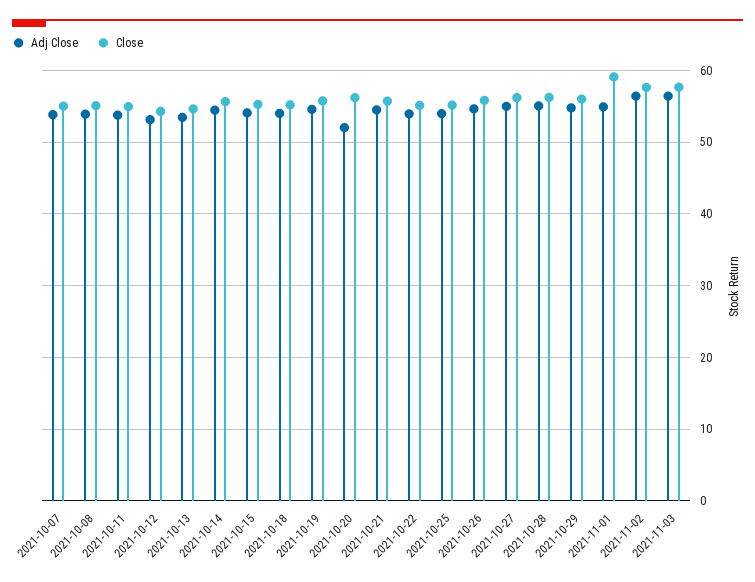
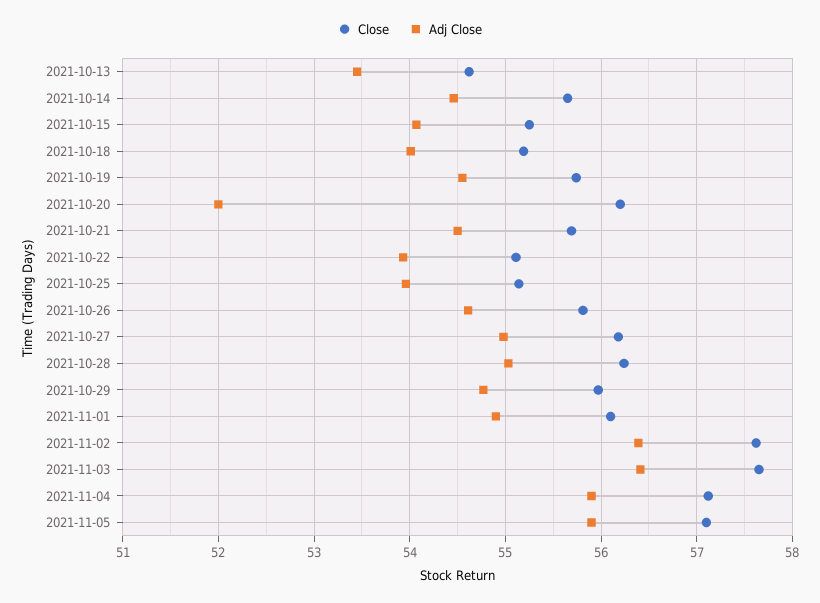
Adj Close, 2021-10-07: 54 -> none
Close, 2021-10-07: 55 -> none
Adj Close, 2021-10-08: 54 -> none
Close, 2021-10-08: 55 -> none
Adj Close, 2021-10-11: 54 -> none
Close, 2021-10-11: 55 -> none
Adj Close, 2021-10-12: 53 -> none
Close, 2021-10-12: 54 -> none
Close, 2021-11-01: 59 -> 56.1
Close, 2021-11-04: none -> 57.1
Adj Close, 2021-11-04: none -> 55.9
Close, 2021-11-05: none -> 57.1
Adj Close, 2021-11-05: none -> 55.9

